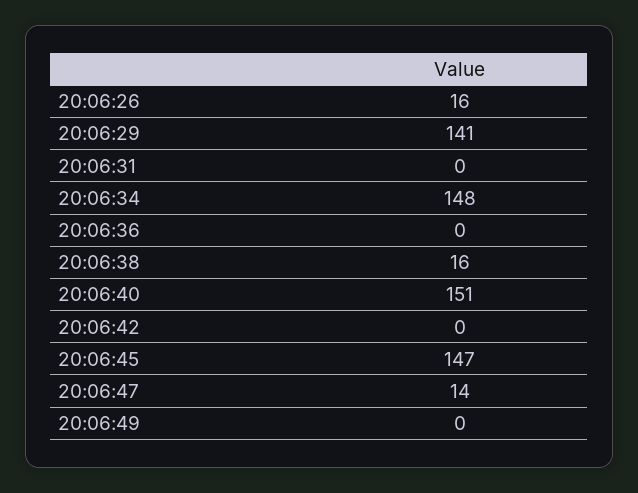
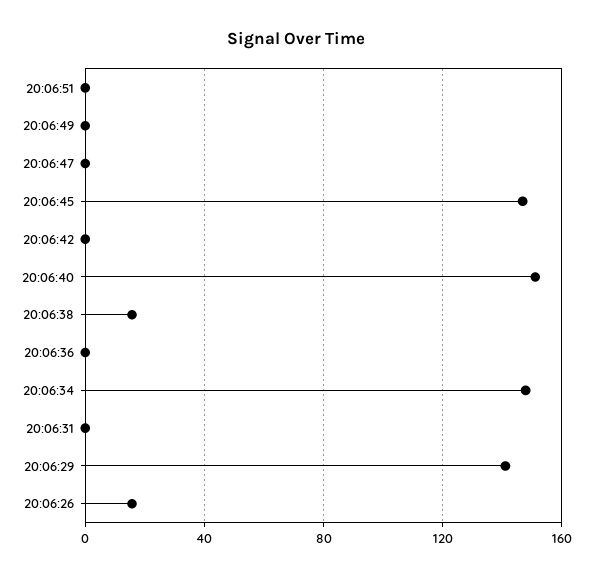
20:06:47: 14 -> 0
20:06:51: none -> 0

